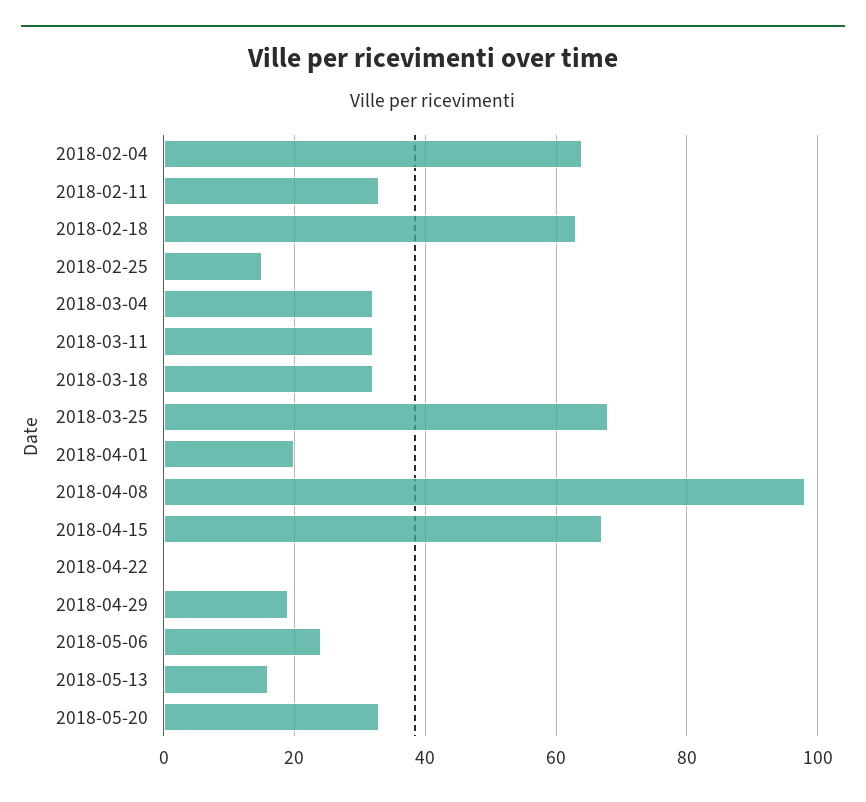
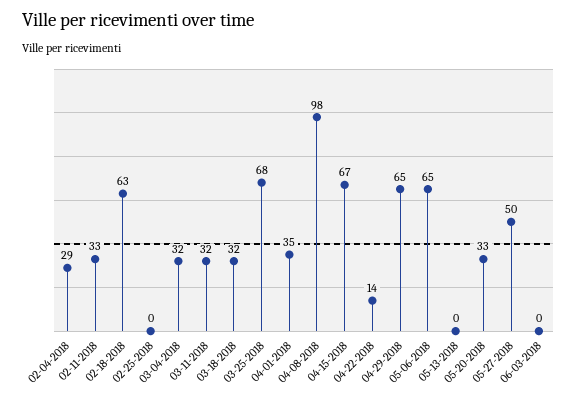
2018-02-04: 65 -> 29
2018-02-25: 15 -> 0
2018-04-01: 20 -> 35
2018-04-22: 0 -> 14
2018-04-29: 20 -> 65
2018-05-06: 25 -> 65
2018-05-13: 15 -> 0
05-27-2018: none -> 50
06-03-2018: none -> 0

